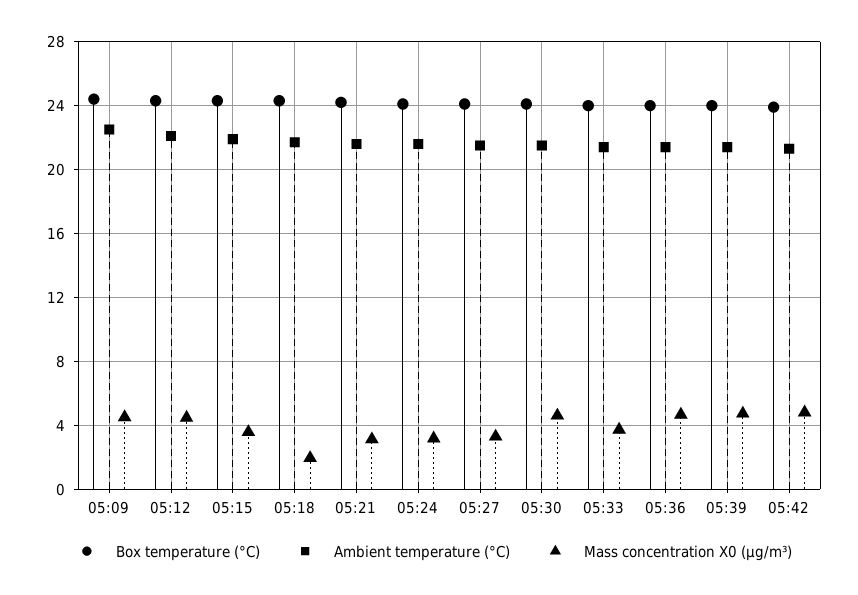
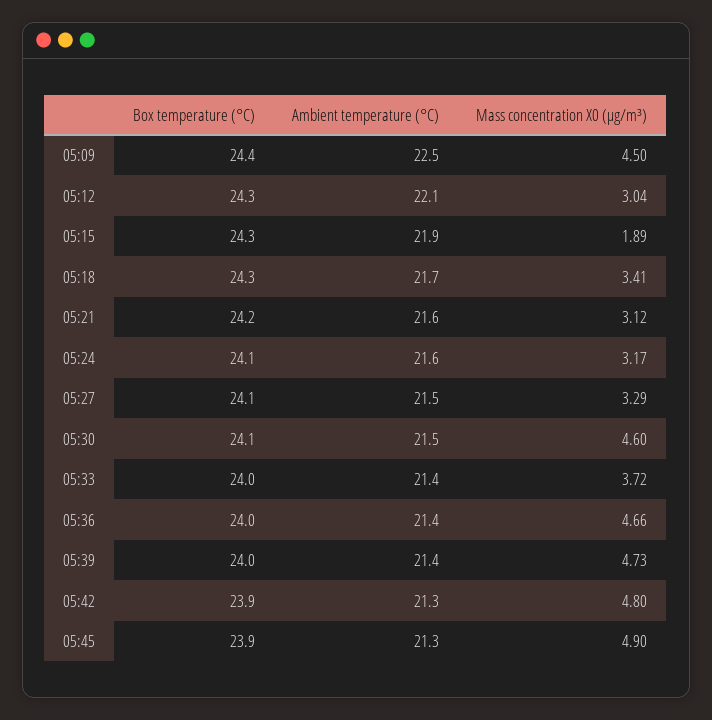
Mass concentration X0 (μg/m³), 05:12: 4.5 -> 3.04
Mass concentration X0 (μg/m³), 05:15: 3.5 -> 1.89
Mass concentration X0 (μg/m³), 05:18: 2 -> 3.41
Box temperature (°C), 05:45: none -> 23.9
Ambient temperature (°C), 05:45: none -> 21.3
Mass concentration X0 (μg/m³), 05:45: none -> 4.9

